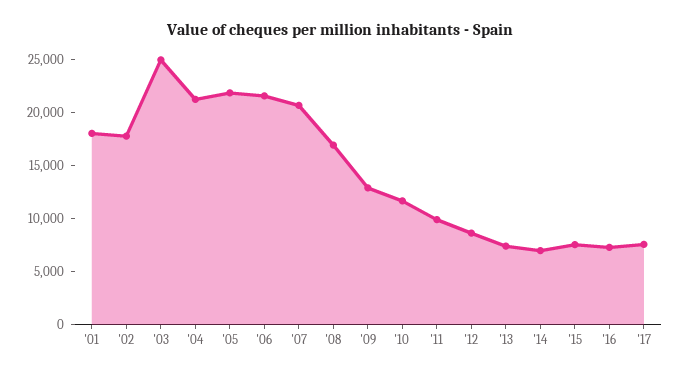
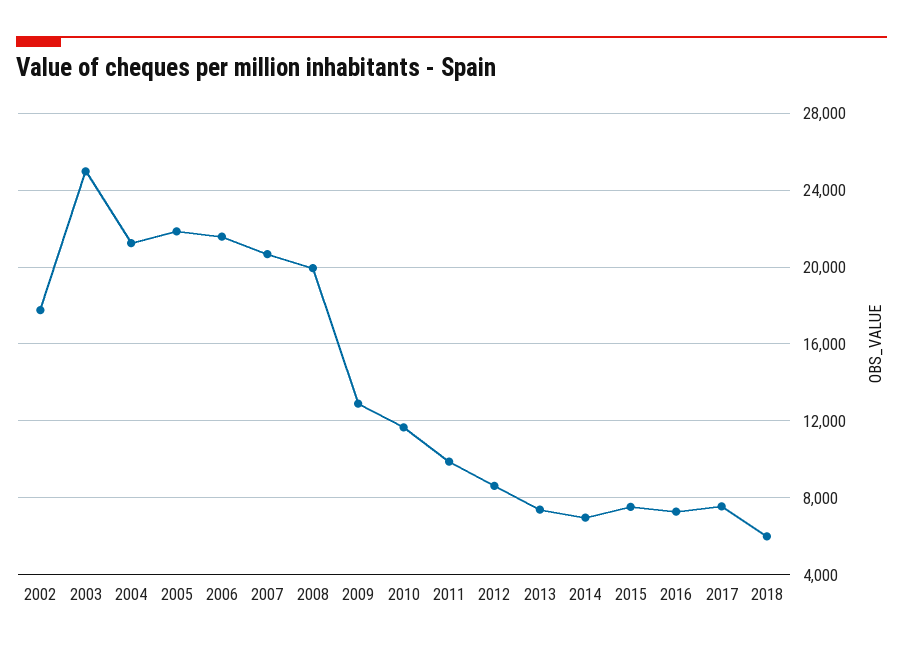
'01: 18000 -> none
'08: 17000 -> 20000
2018: none -> 6000

